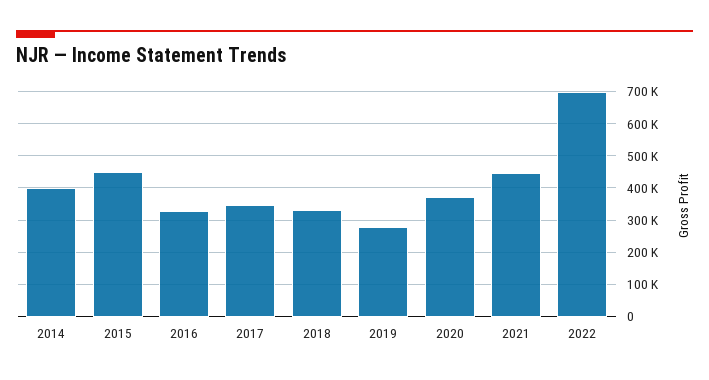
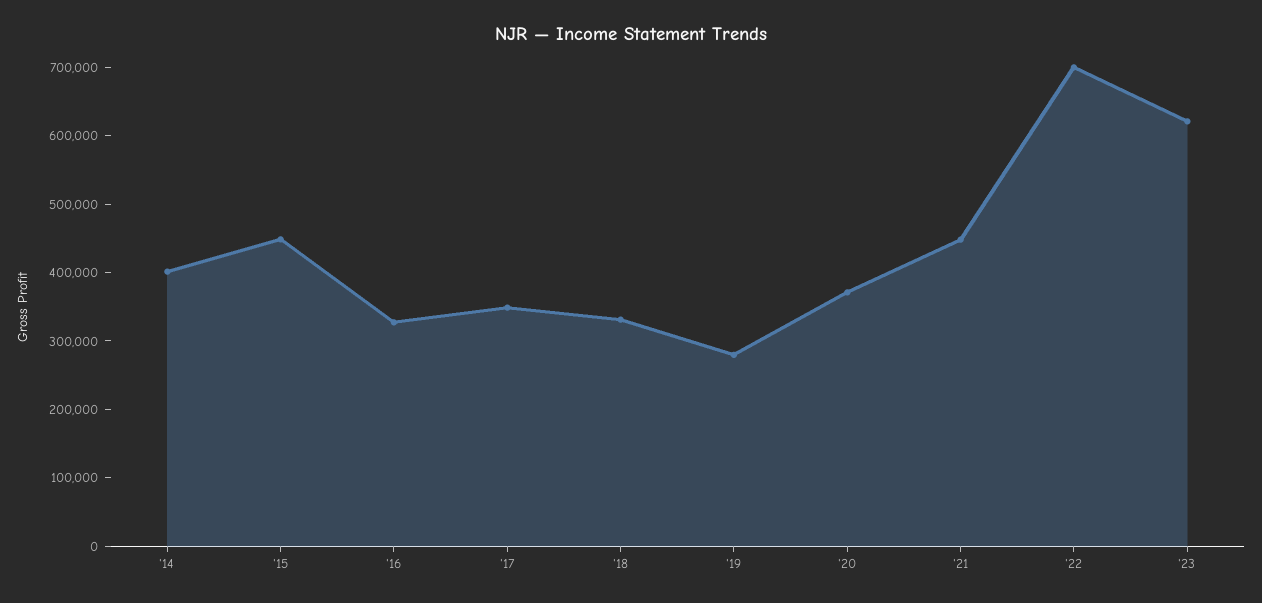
'23: none -> 620000

